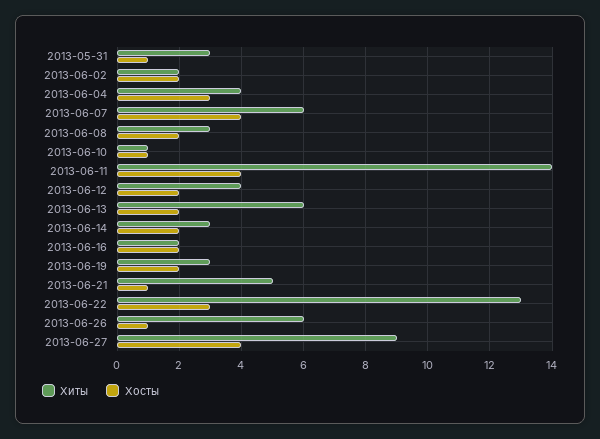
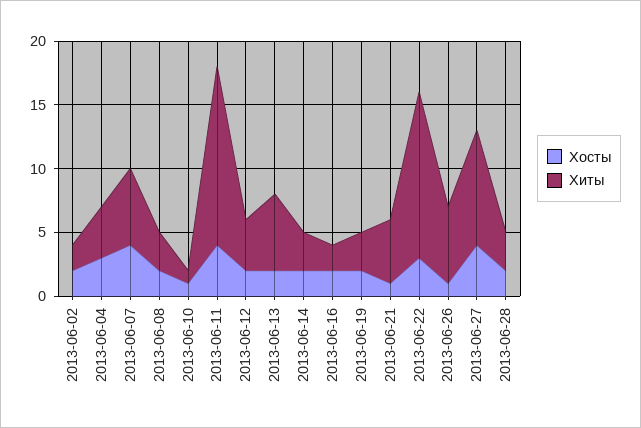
Хиты, 2013-05-31: 3 -> none
Хосты, 2013-05-31: 1 -> none
Хосты, 2013-06-28: none -> 2
Хиты, 2013-06-28: none -> 3

